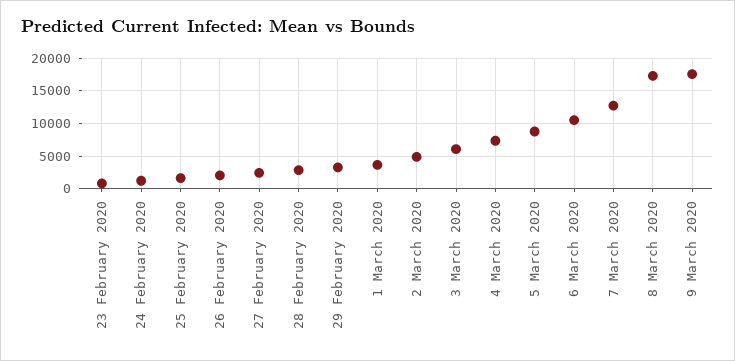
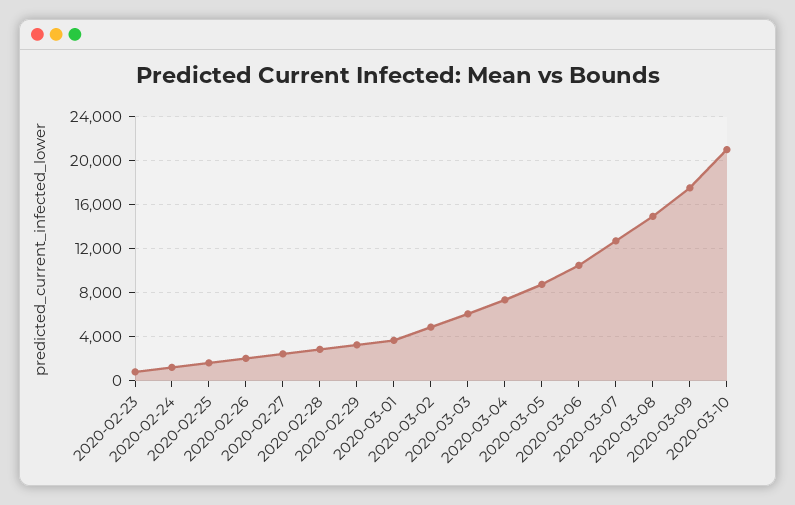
8 March 2020: 17000 -> 15000
2020-03-10: none -> 21000

